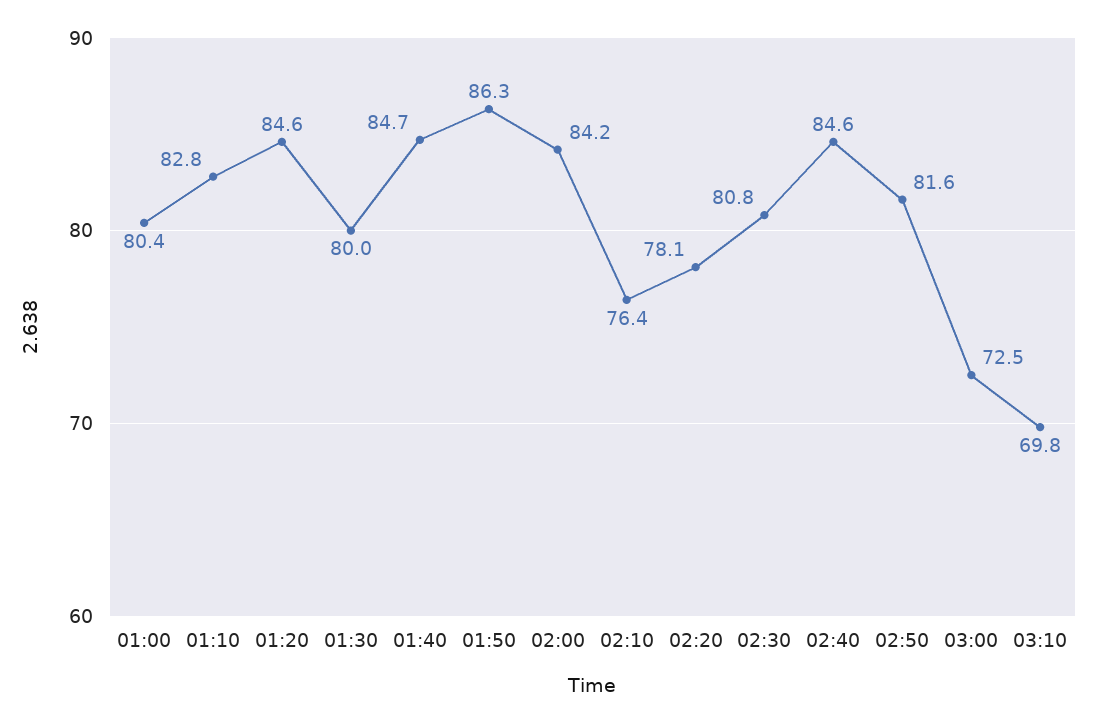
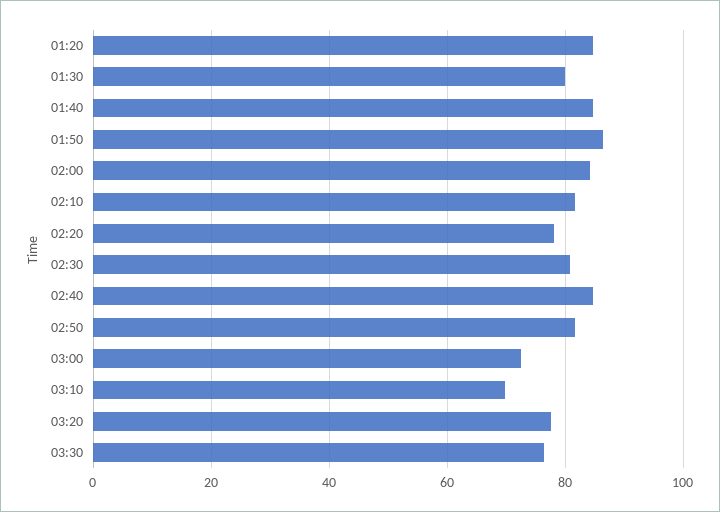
01:00: 80.4 -> none
01:10: 82.8 -> none
02:10: 76.4 -> 82
03:20: none -> 78
03:30: none -> 76

